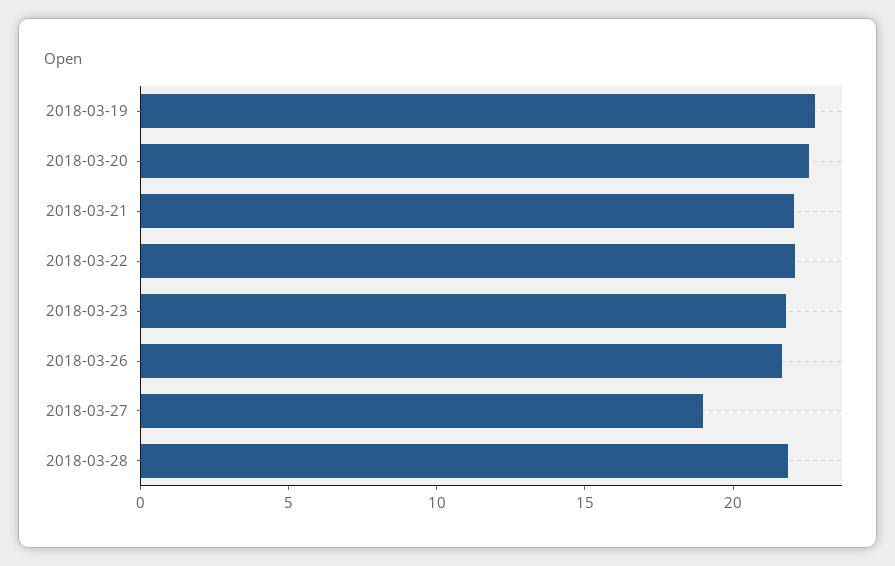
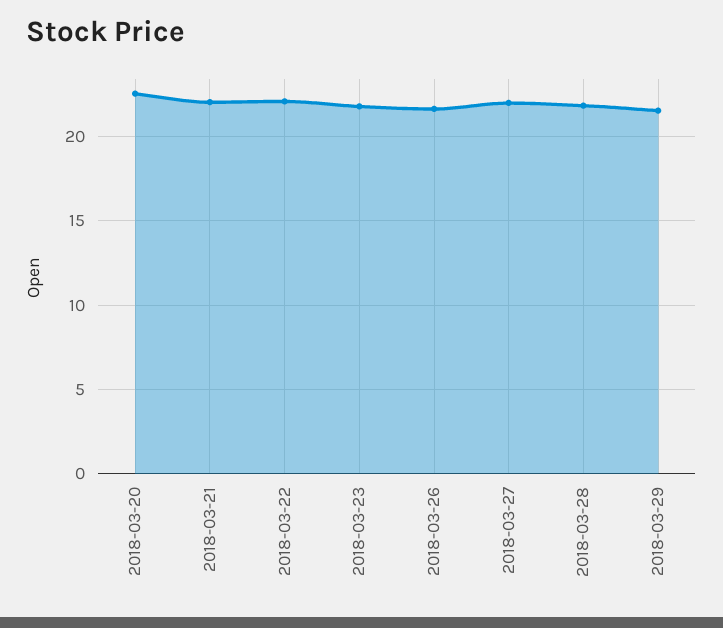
2018-03-19: 23 -> none
2018-03-27: 19 -> 22
2018-03-29: none -> 21.5

